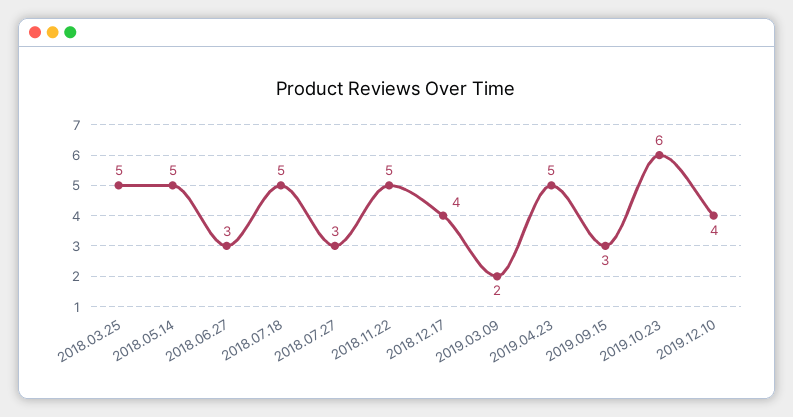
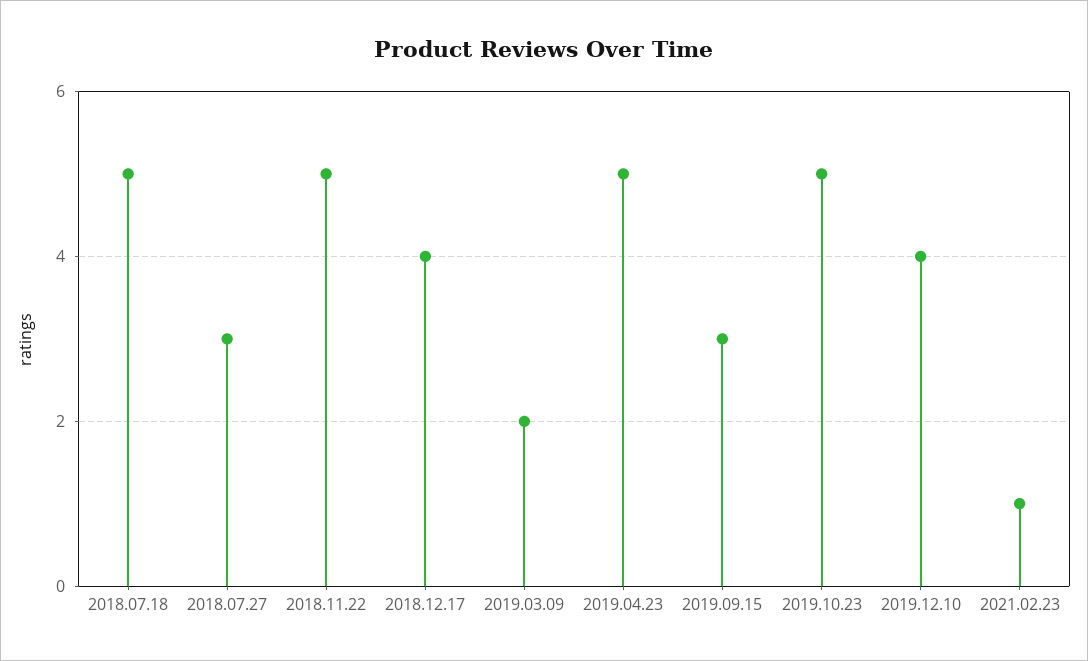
2018.03.25: 5 -> none
2018.05.14: 5 -> none
2018.06.27: 3 -> none
2019.10.23: 6 -> 5
2021.02.23: none -> 1

